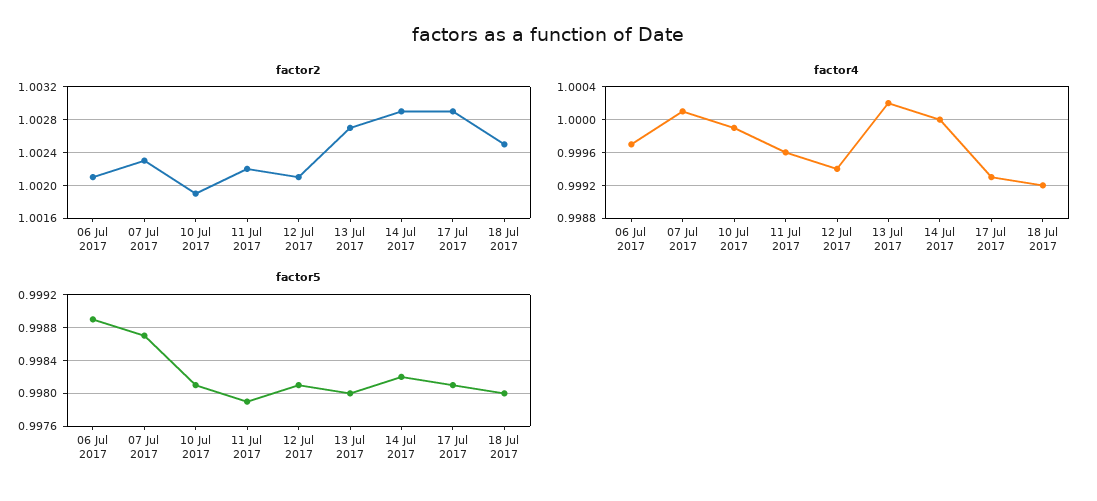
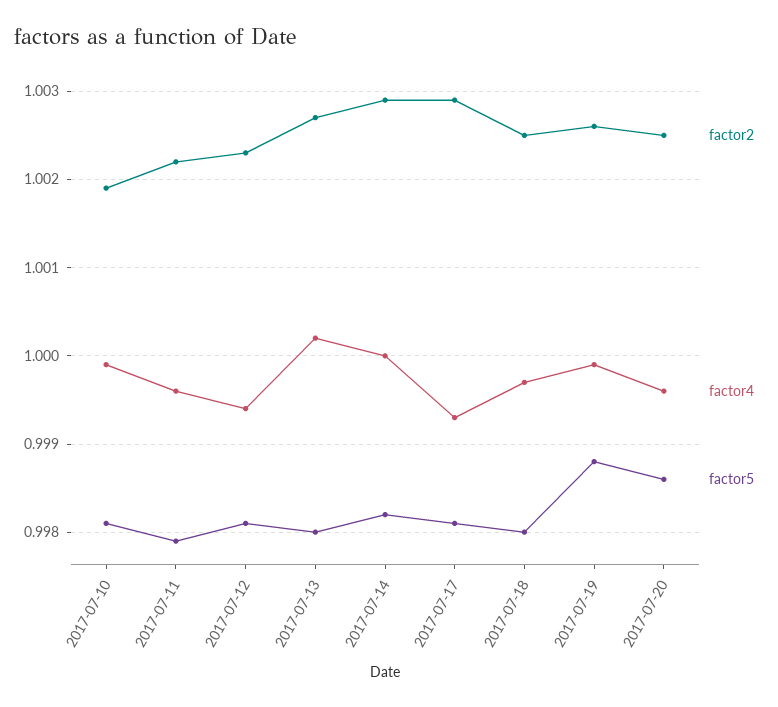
factor2, 06 Jul 2017: 1.0021 -> none
factor2, 07 Jul 2017: 1.0023 -> none
factor2, 12 Jul 2017: 1.0021 -> 1.0023
factor4, 06 Jul 2017: 0.9997 -> none
factor4, 07 Jul 2017: 1.0001 -> none
factor4, 18 Jul 2017: 0.9992 -> 0.9997
factor5, 06 Jul 2017: 0.9989 -> none
factor5, 07 Jul 2017: 0.9987 -> none
factor2, 2017-07-19: none -> 1.0026
factor4, 2017-07-19: none -> 0.9999
factor5, 2017-07-19: none -> 0.9988
factor2, 2017-07-20: none -> 1.0025
factor4, 2017-07-20: none -> 0.9996
factor5, 2017-07-20: none -> 0.9986

